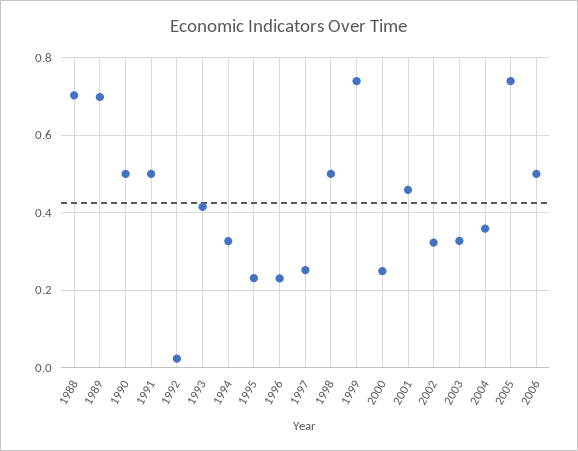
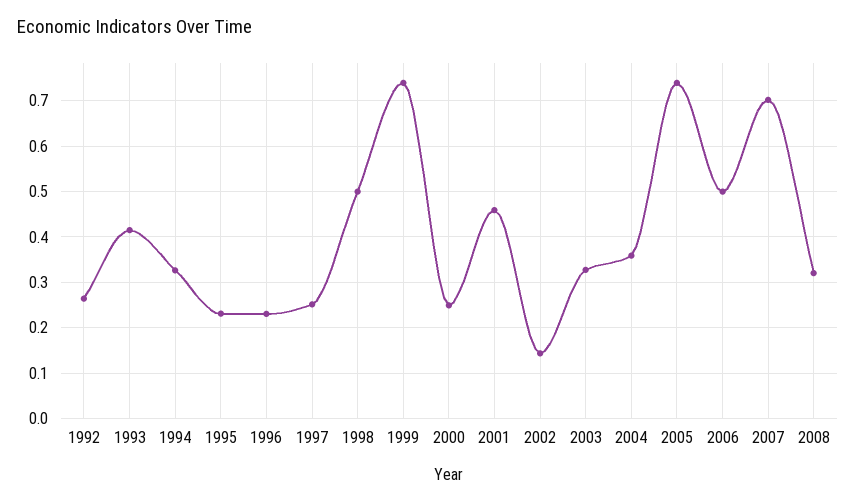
1988: 0.7 -> none
1989: 0.7 -> none
1990: 0.5 -> none
1991: 0.5 -> none
1992: 0.02 -> 0.26
2002: 0.32 -> 0.14
2007: none -> 0.7
2008: none -> 0.32

